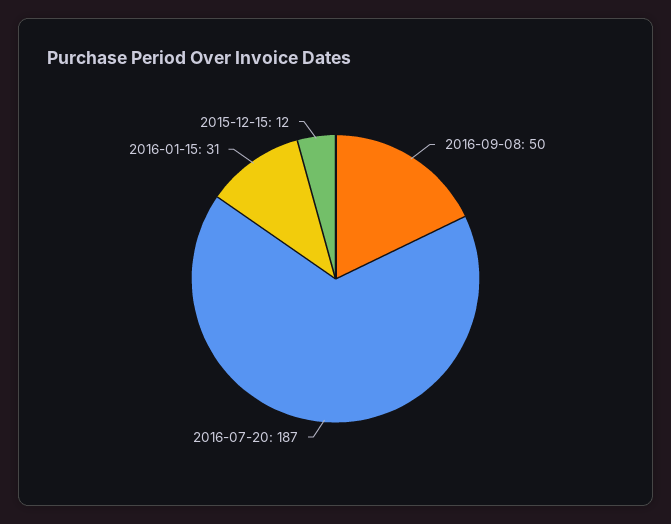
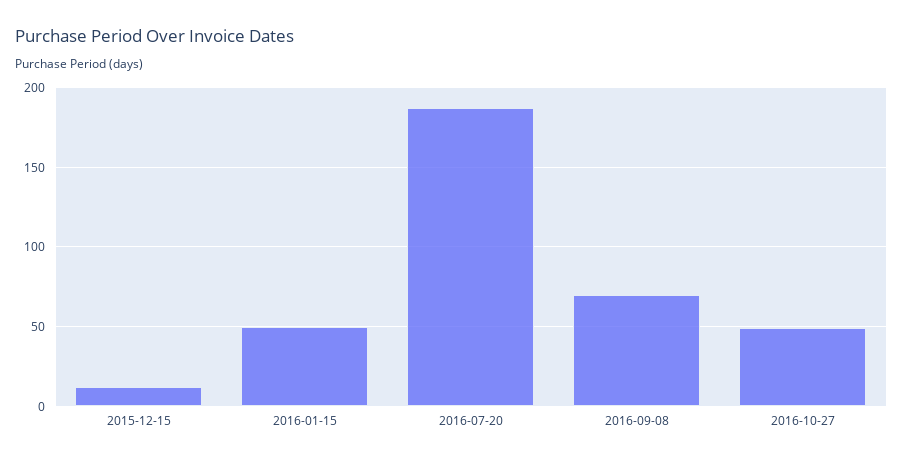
2016-09-08: 50 -> 70
2016-01-15: 31 -> 50
2016-10-27: none -> 50

